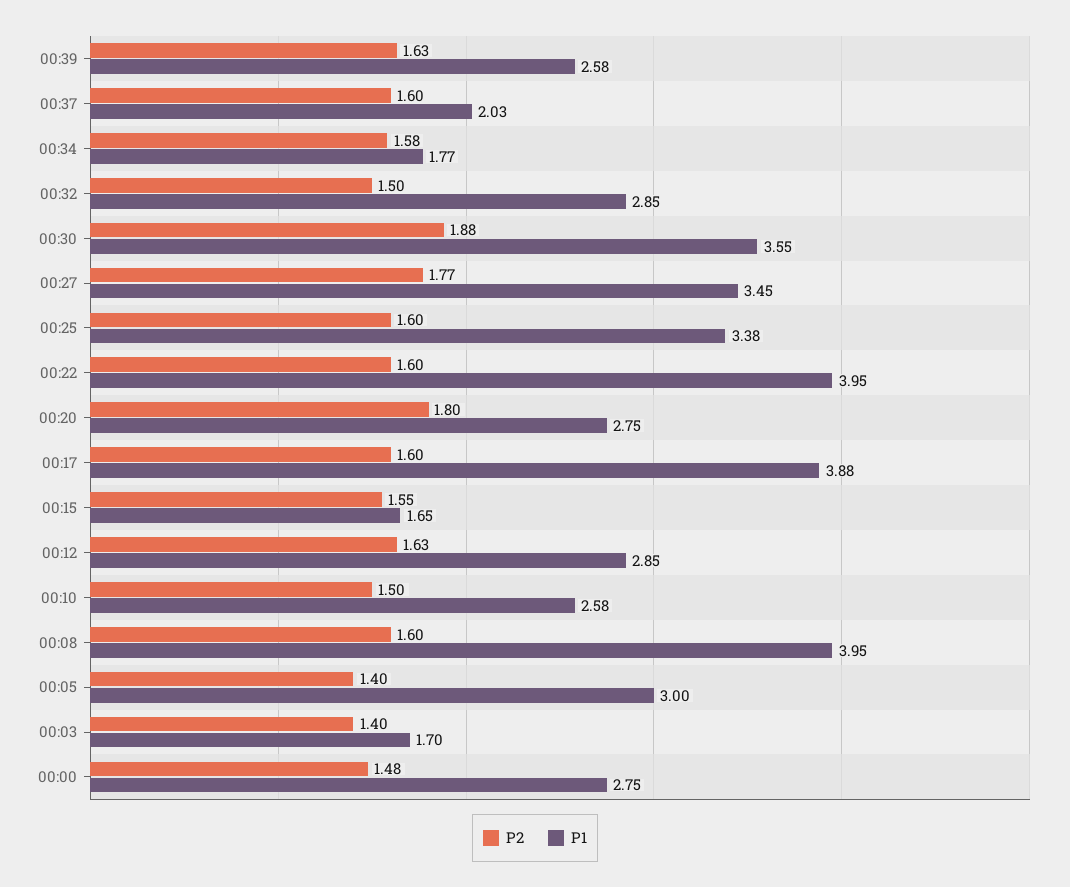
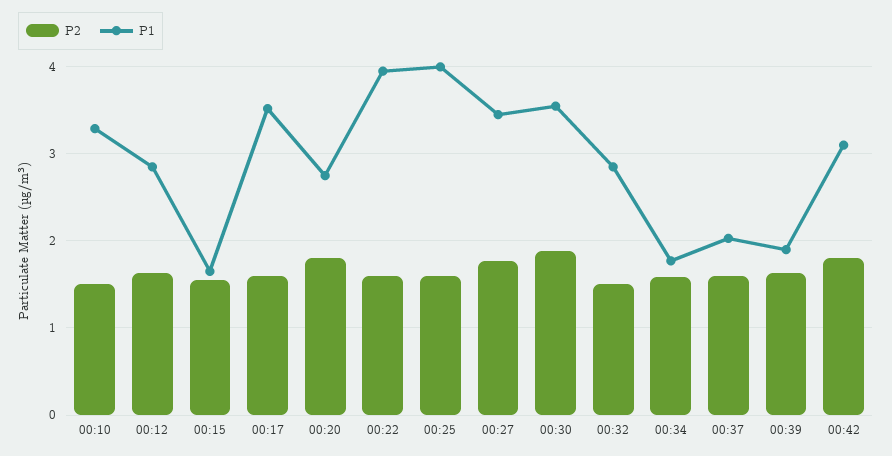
P1, 00:39: 2.58 -> 1.9
P1, 00:25: 3.38 -> 4
P1, 00:17: 3.88 -> 3.5
P1, 00:10: 2.58 -> 3.3
P2, 00:08: 1.6 -> none
P1, 00:08: 3.95 -> none
P2, 00:05: 1.4 -> none
P1, 00:05: 3 -> none
P2, 00:03: 1.4 -> none
P1, 00:03: 1.7 -> none
P2, 00:00: 1.48 -> none
P1, 00:00: 2.75 -> none
P2, 00:42: none -> 1.8
P1, 00:42: none -> 3.1

